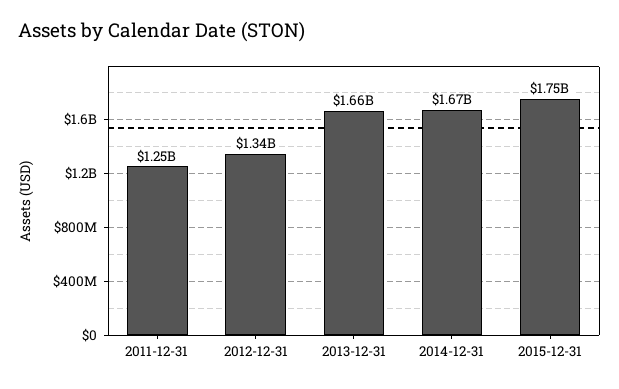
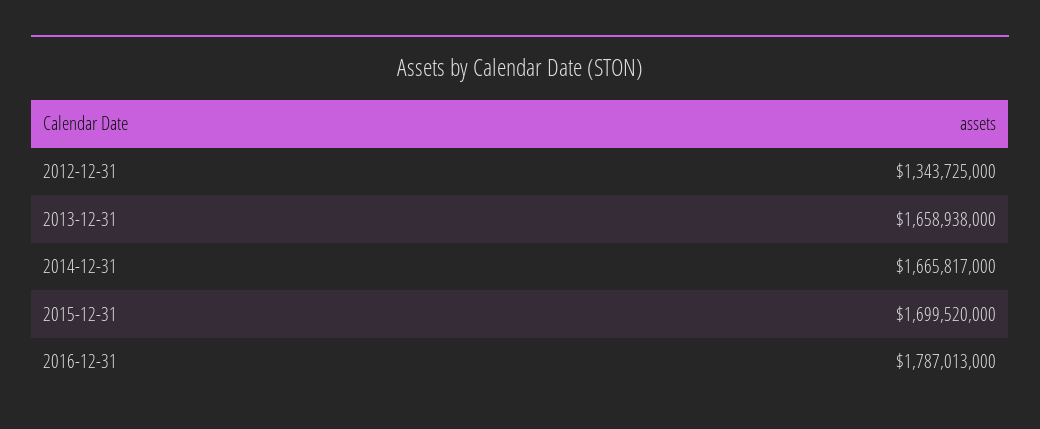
2011-12-31: 1250000000 -> none
2015-12-31: 1750000000 -> 1699520000
2016-12-31: none -> 1787013000

